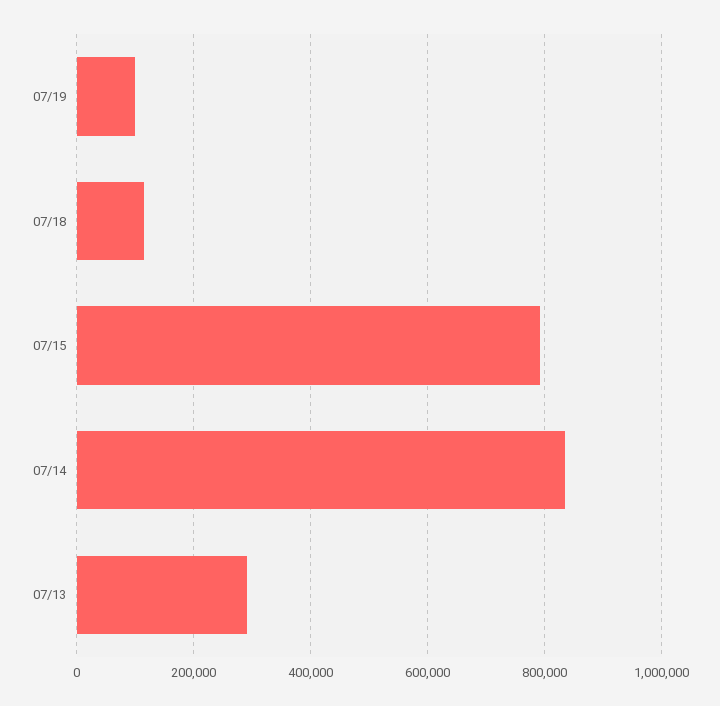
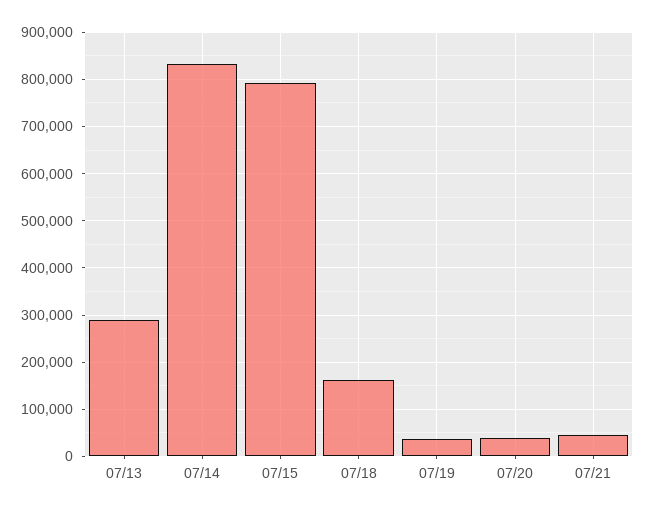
07/19: 100000 -> 40000
07/18: 120000 -> 160000
07/20: none -> 40000
07/21: none -> 40000

